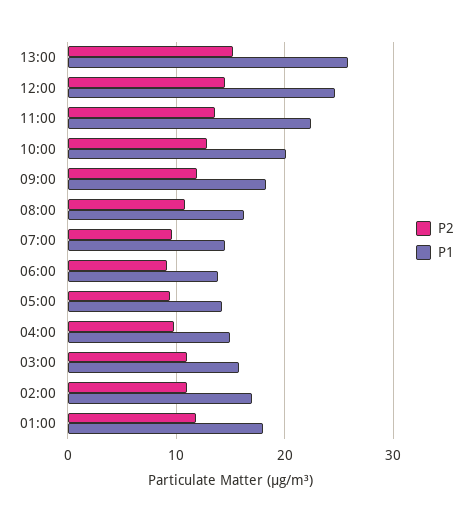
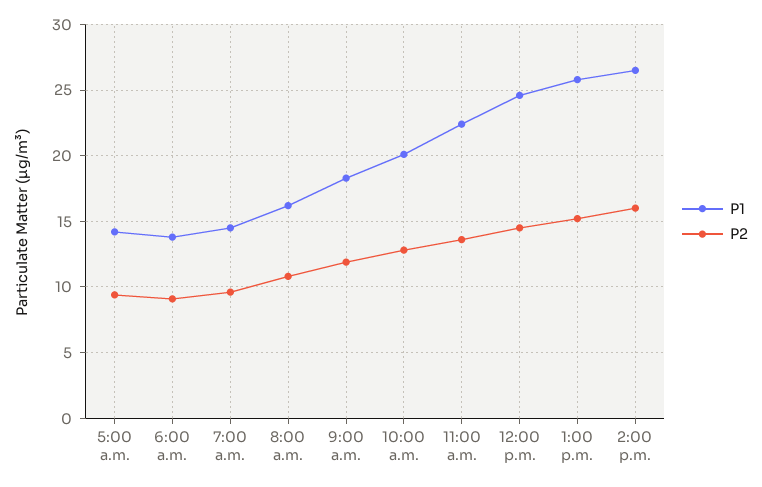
P2, 04:00: 10 -> none
P1, 04:00: 15 -> none
P2, 03:00: 11 -> none
P1, 03:00: 16 -> none
P2, 02:00: 11 -> none
P1, 02:00: 17 -> none
P2, 01:00: 12 -> none
P1, 01:00: 18 -> none
P1, 2:00 p.m.: none -> 26.5
P2, 2:00 p.m.: none -> 16

